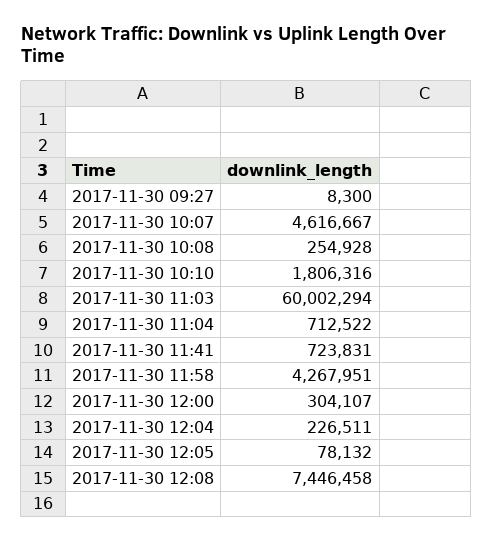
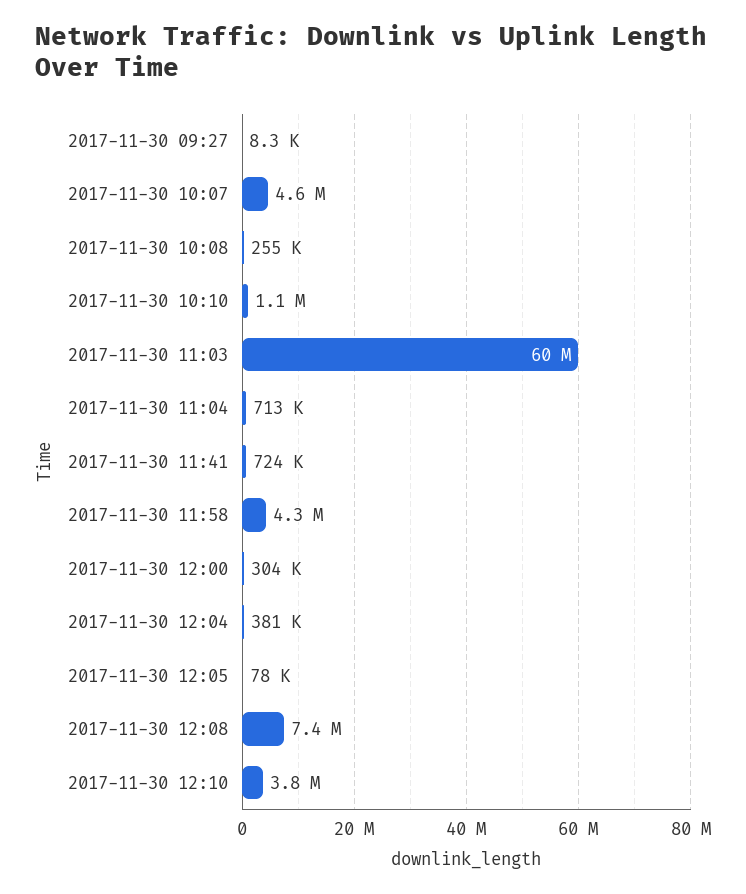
2017-11-30 10:10: 1806316 -> 1100000
2017-11-30 12:04: 226511 -> 381000
2017-11-30 12:10: none -> 3800000

